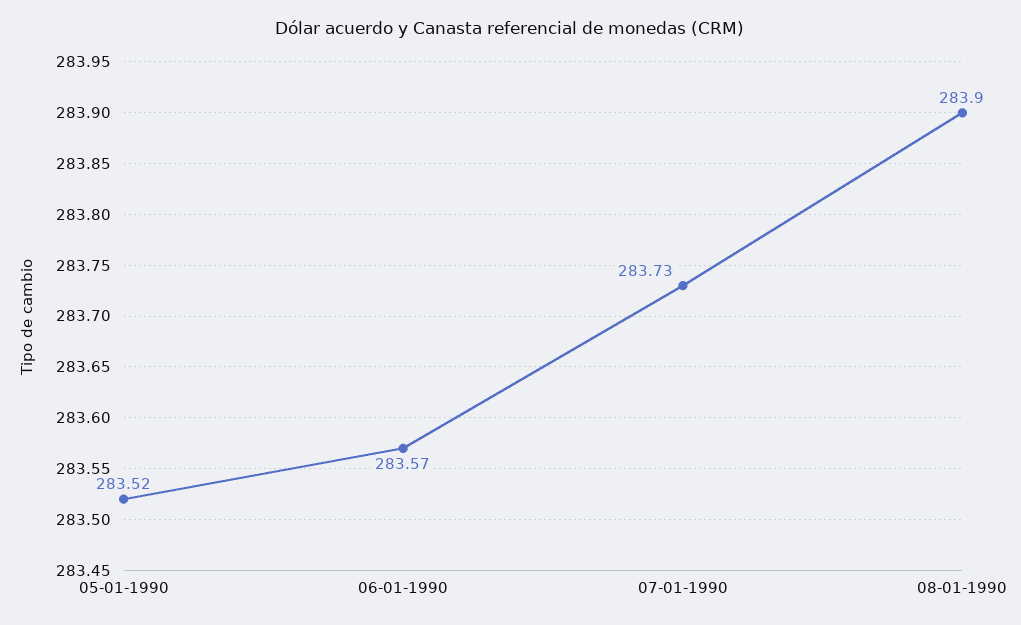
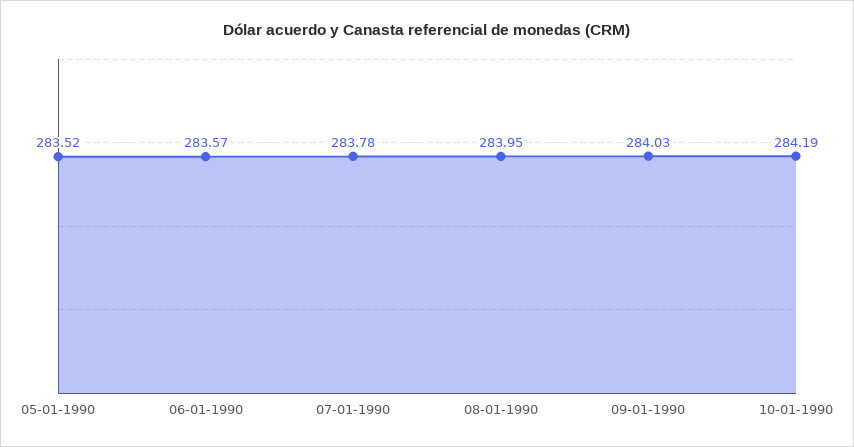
07-01-1990: 283.73 -> 283.78
08-01-1990: 283.9 -> 283.95
09-01-1990: none -> 284.03
10-01-1990: none -> 284.19

